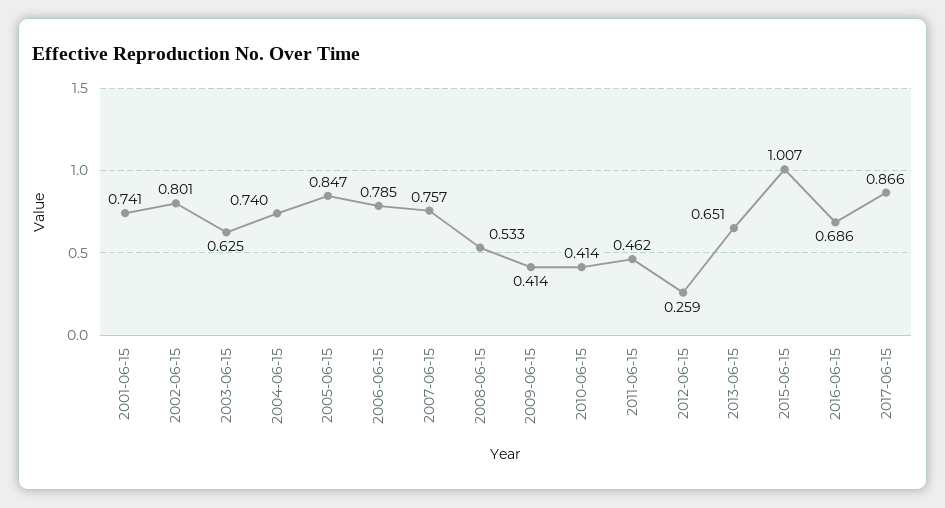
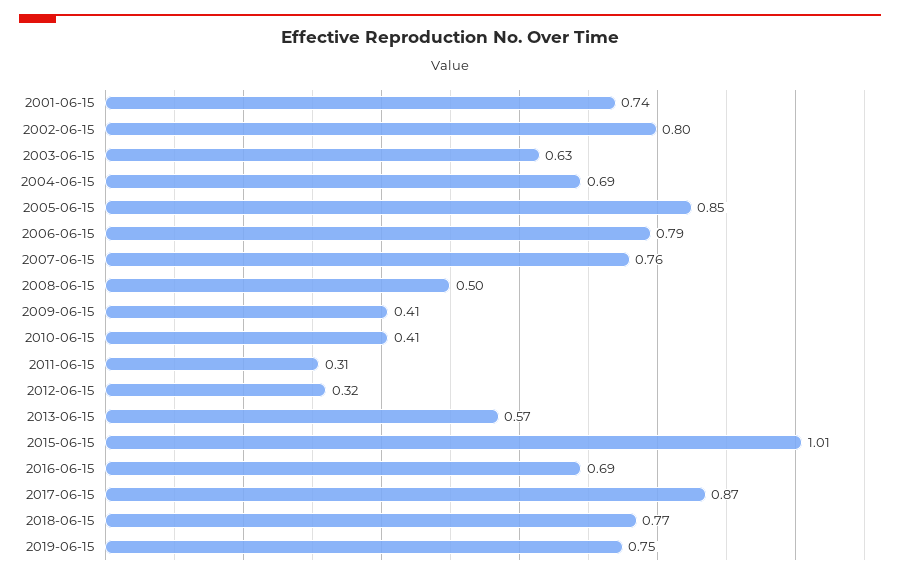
2004-06-15: 0.74 -> 0.69
2008-06-15: 0.533 -> 0.5
2011-06-15: 0.462 -> 0.31
2012-06-15: 0.259 -> 0.32
2013-06-15: 0.651 -> 0.57
2018-06-15: none -> 0.77
2019-06-15: none -> 0.75

